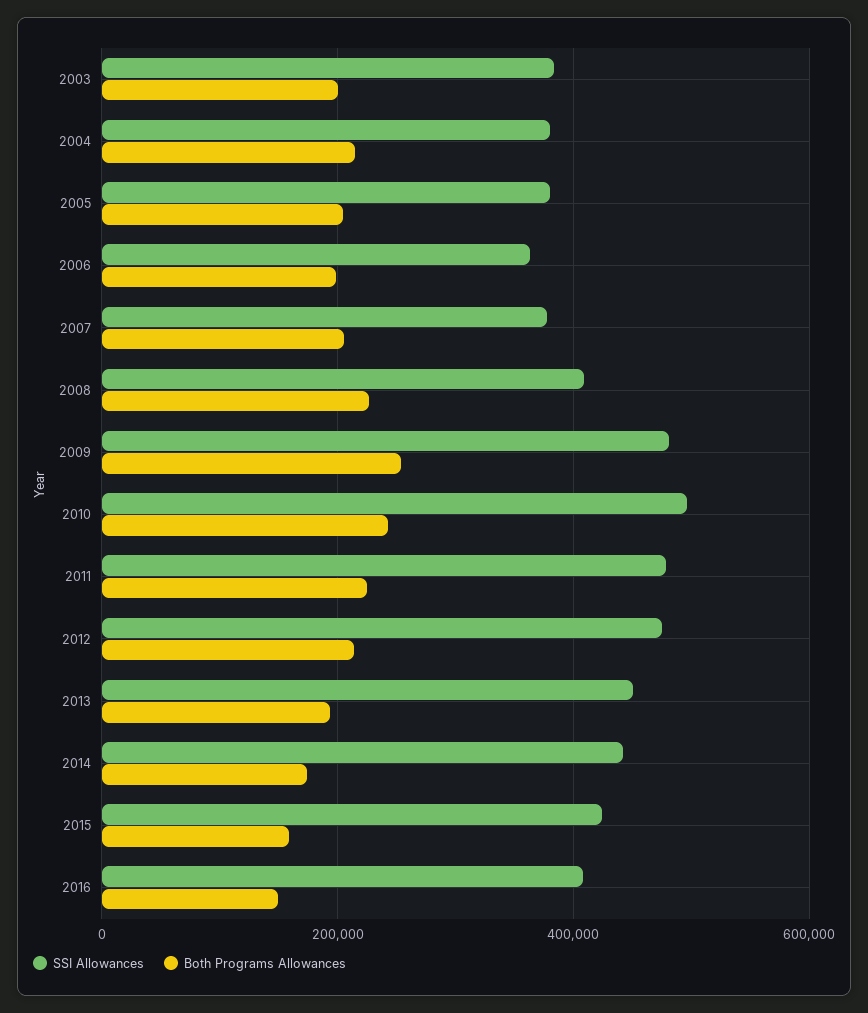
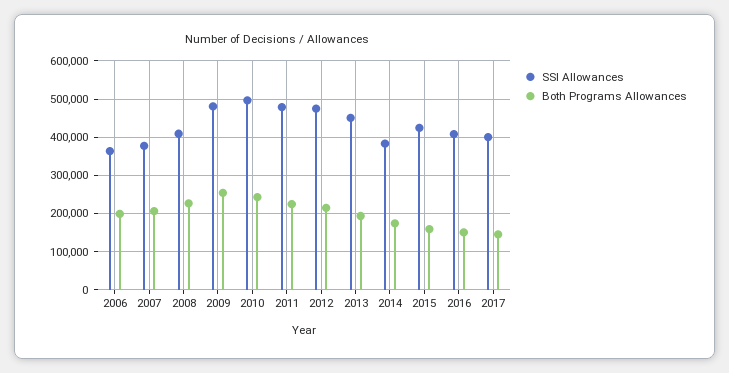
SSI Allowances, 2003: 380000 -> none
Both Programs Allowances, 2003: 200000 -> none
SSI Allowances, 2004: 380000 -> none
Both Programs Allowances, 2004: 220000 -> none
SSI Allowances, 2005: 380000 -> none
Both Programs Allowances, 2005: 200000 -> none
SSI Allowances, 2014: 440000 -> 380000
SSI Allowances, 2017: none -> 400000
Both Programs Allowances, 2017: none -> 140000

